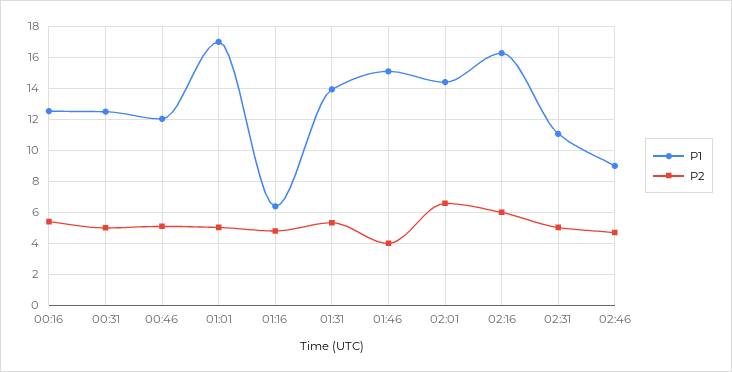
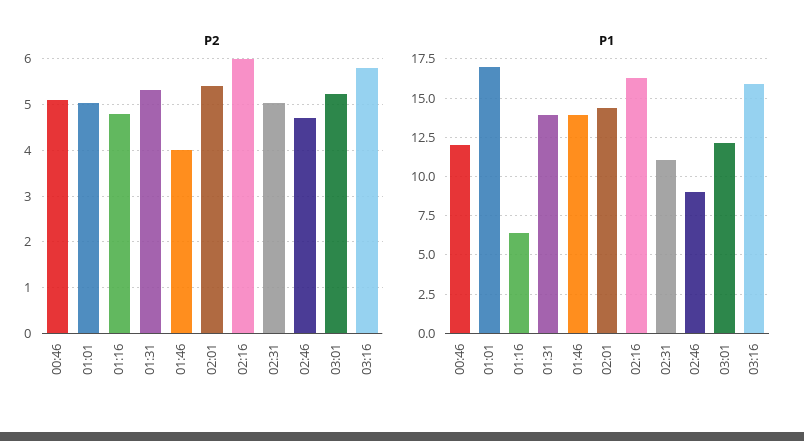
P1, 00:16: 12.5 -> none
P2, 00:16: 5.5 -> none
P1, 00:31: 12.5 -> none
P2, 00:31: 5 -> none
P1, 01:46: 15 -> 14
P2, 02:01: 6.5 -> 5.4
P2, 03:01: none -> 5.2
P2, 03:16: none -> 5.8
P1, 03:01: none -> 12
P1, 03:16: none -> 16

